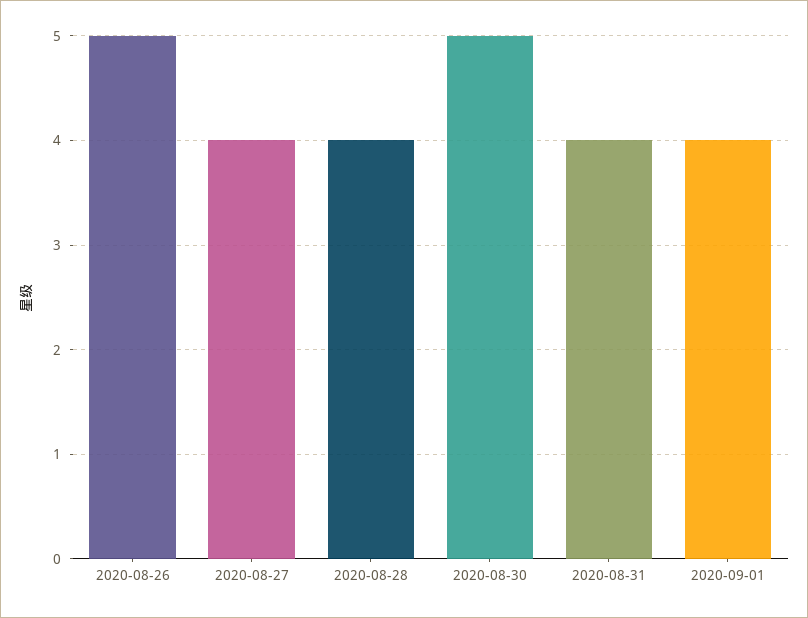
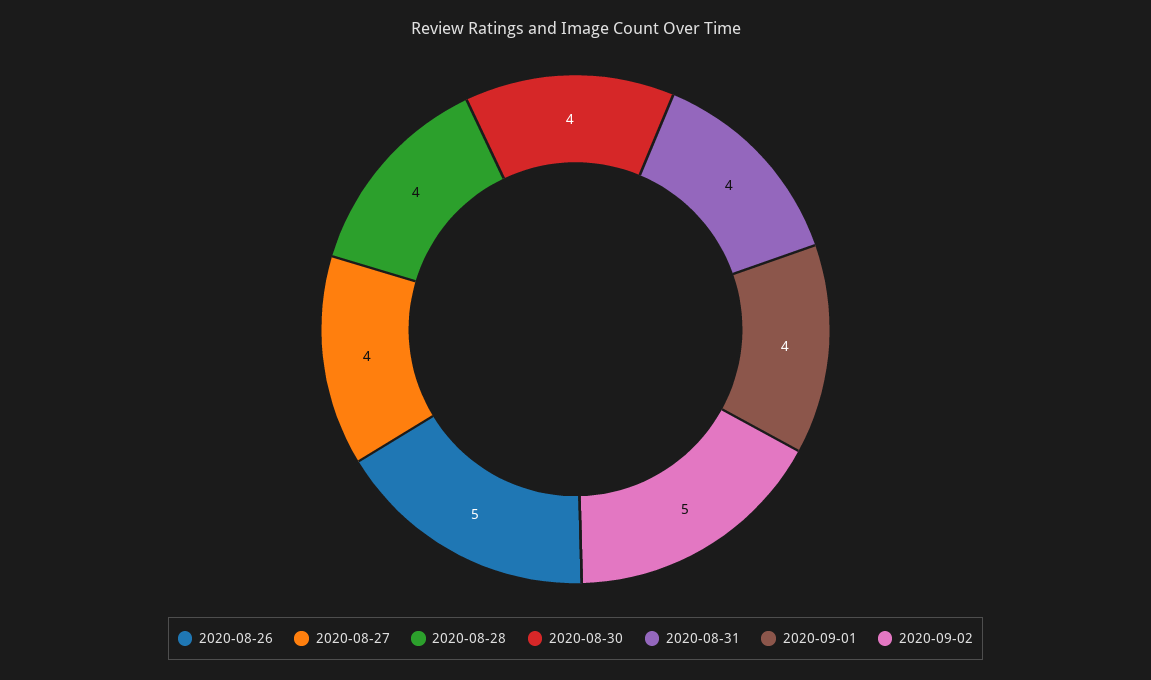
2020-08-30: 5 -> 4
2020-09-02: none -> 5

